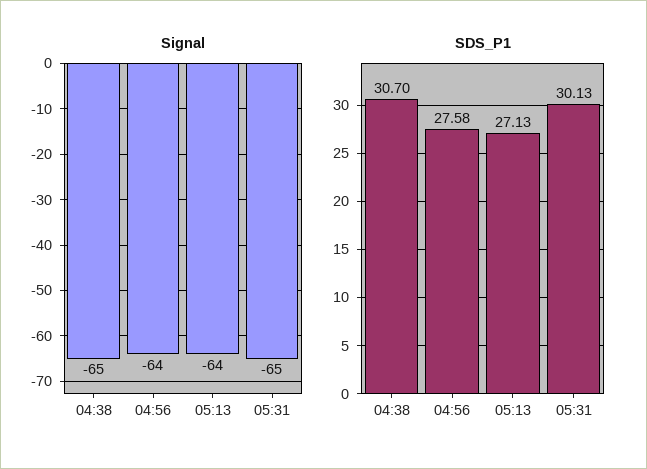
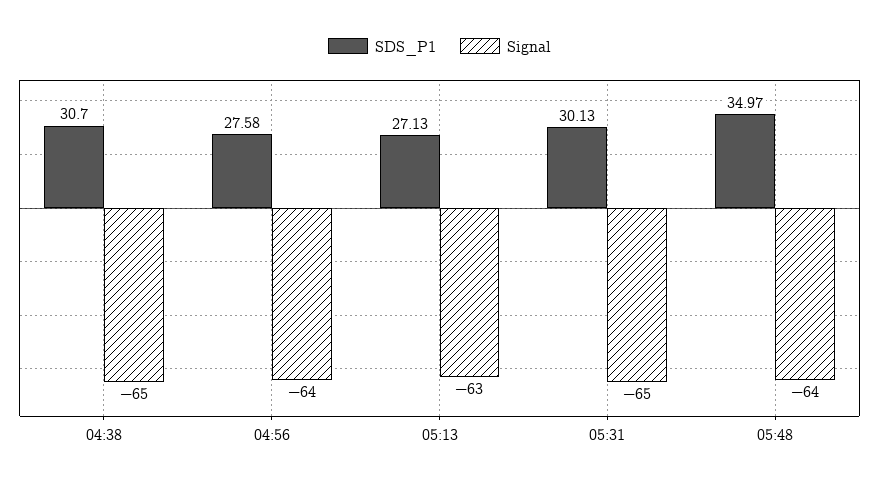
Signal, 05:13: -64 -> -63
SDS_P1, 05:48: none -> 34.97
Signal, 05:48: none -> -64

